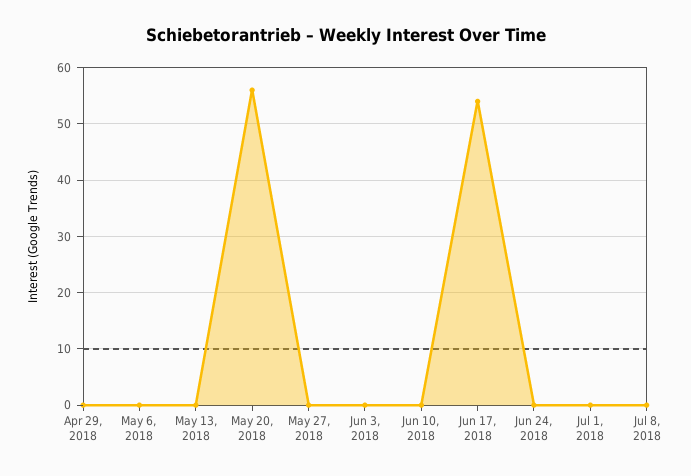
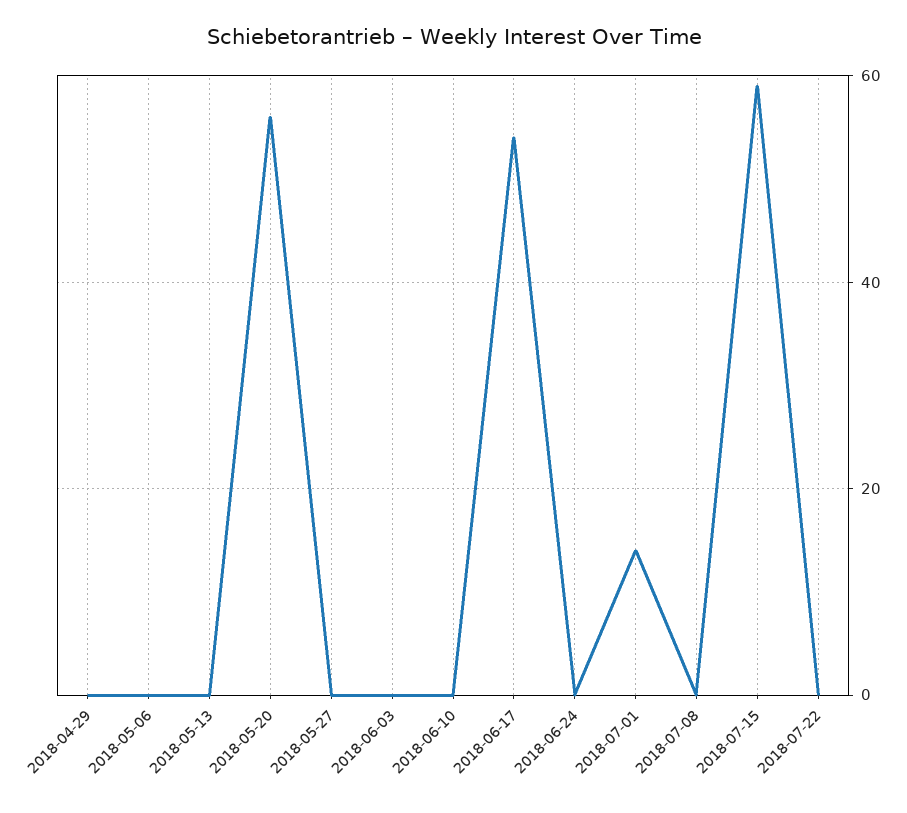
Jul 1, 2018: 0 -> 15
2018-07-15: none -> 60
2018-07-22: none -> 0

